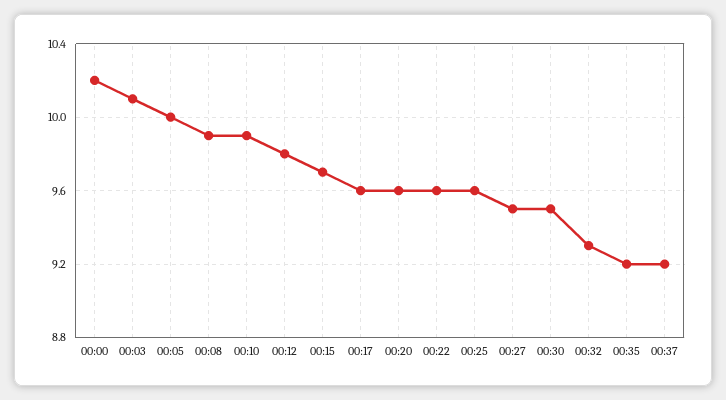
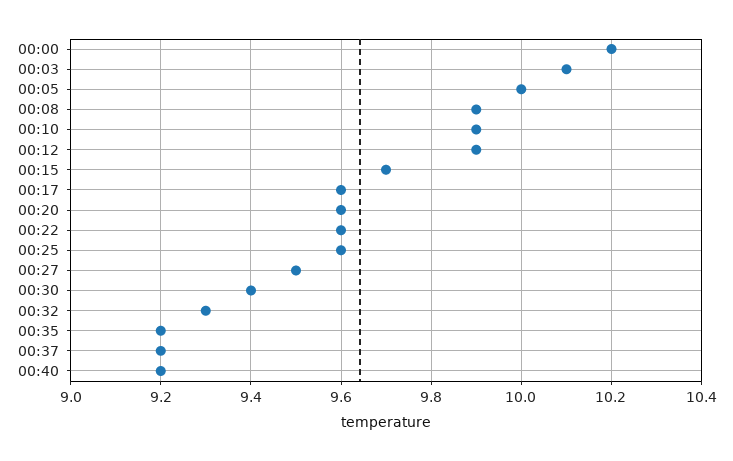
00:12: 9.8 -> 9.9
00:30: 9.5 -> 9.4
00:40: none -> 9.2

